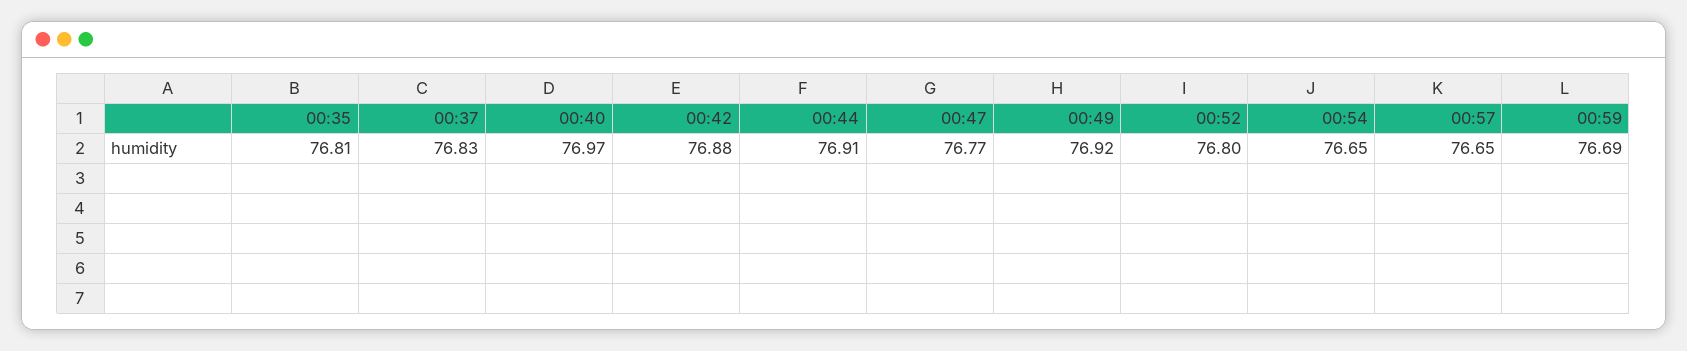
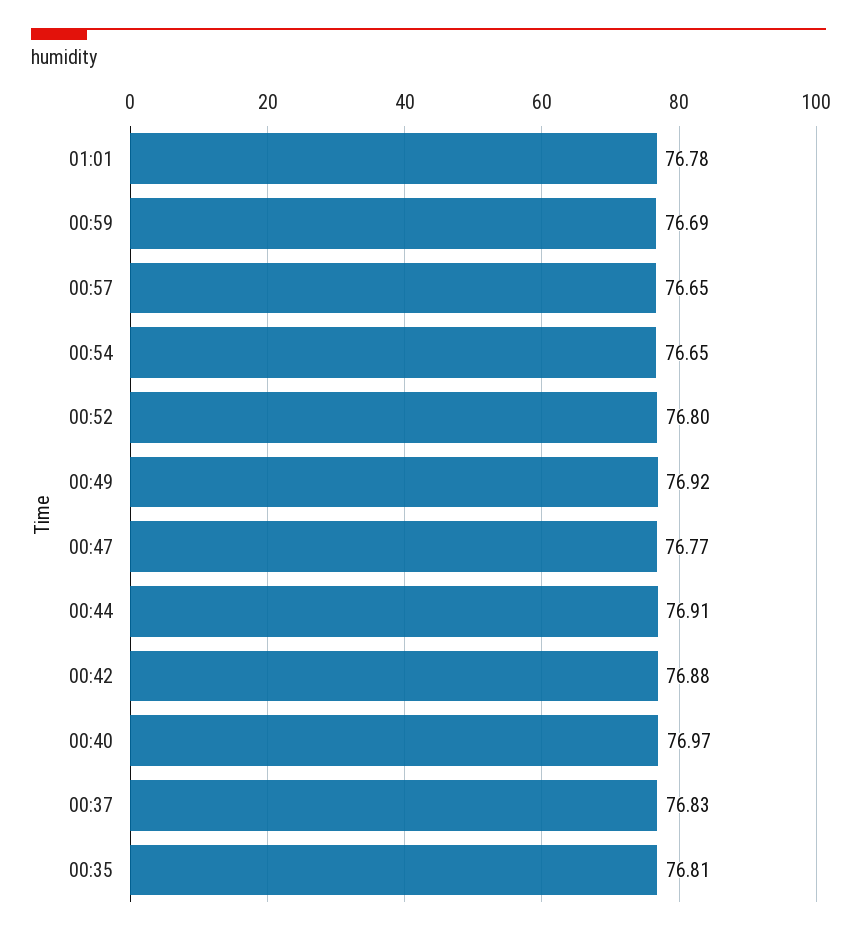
01:01: none -> 76.78

